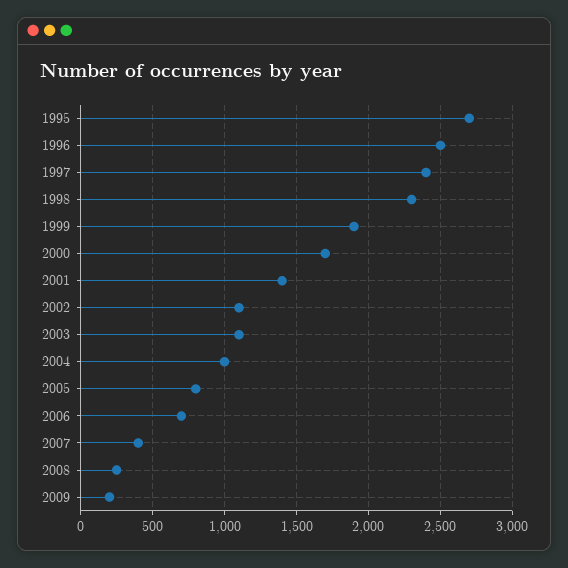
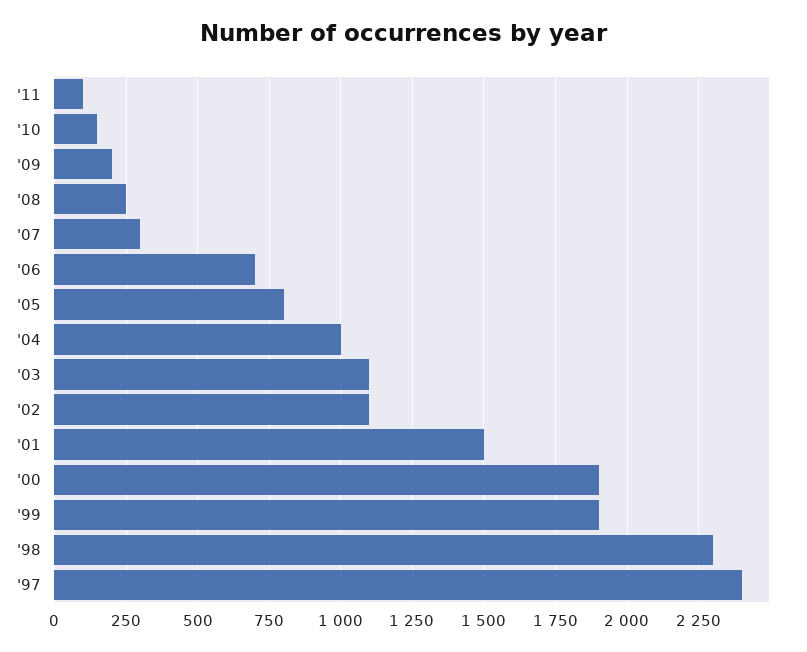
1995: 2700 -> none
1996: 2500 -> none
2000: 1700 -> 1900
2001: 1400 -> 1500
2007: 400 -> 300
'11: none -> 100
'10: none -> 150

